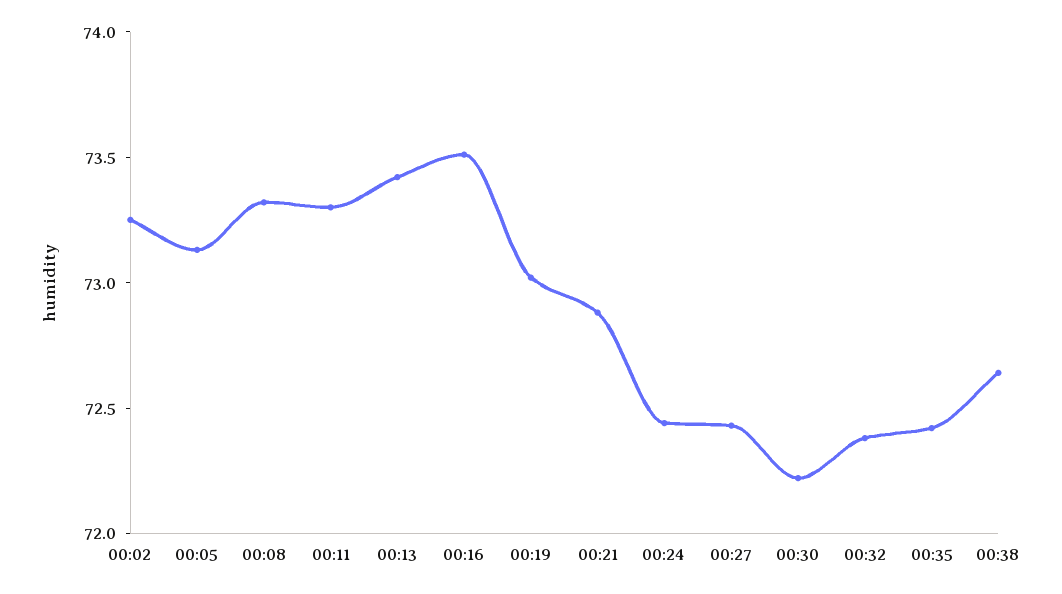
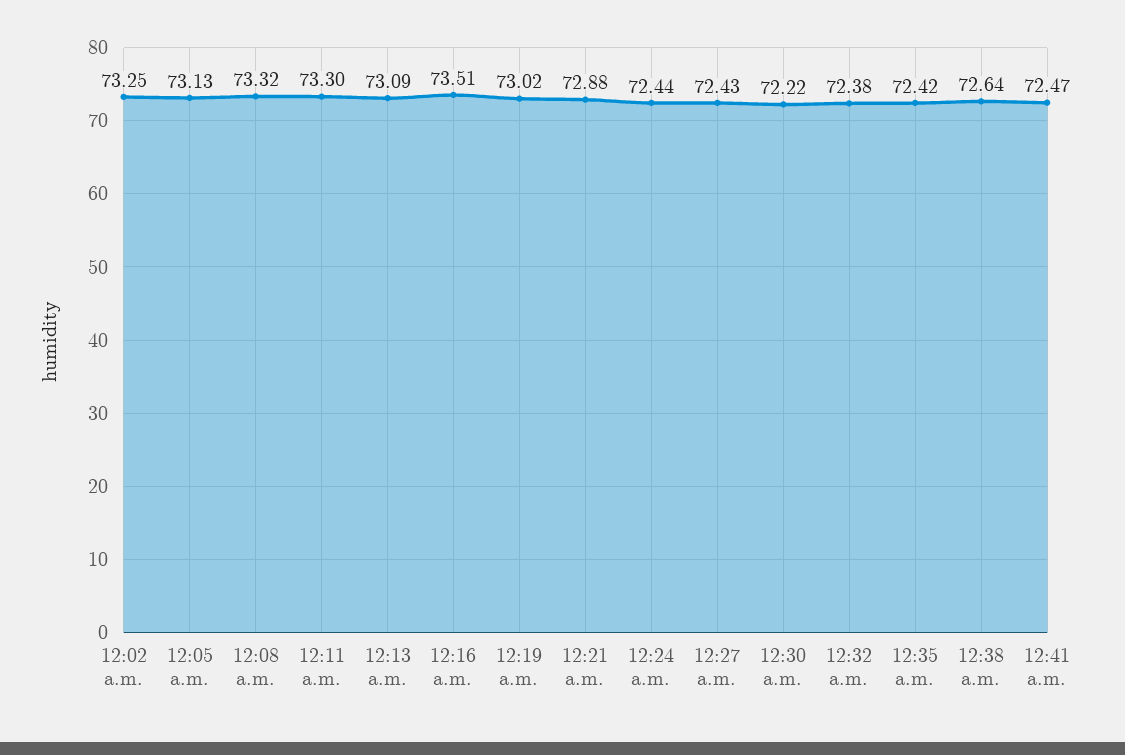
00:13: 73.4 -> 73.09
12:41 a.m.: none -> 72.47

